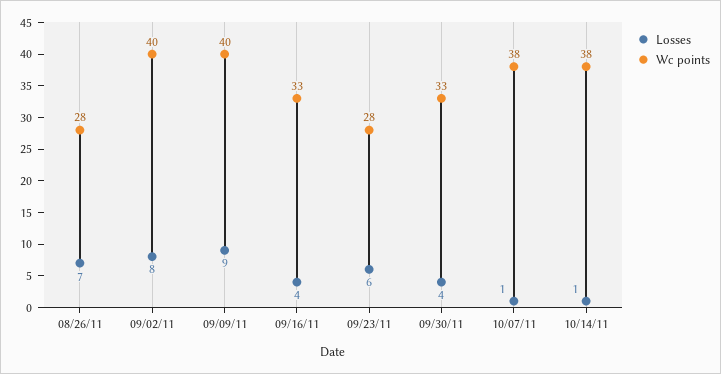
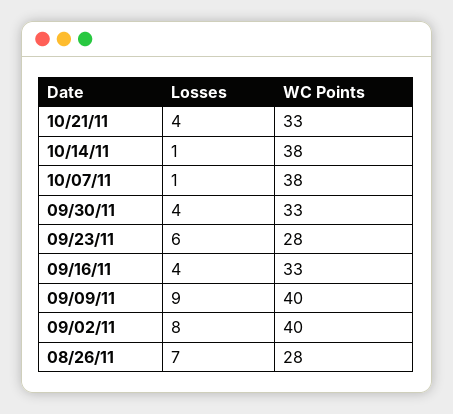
Losses, 10/21/11: none -> 4
Wc points, 10/21/11: none -> 33

